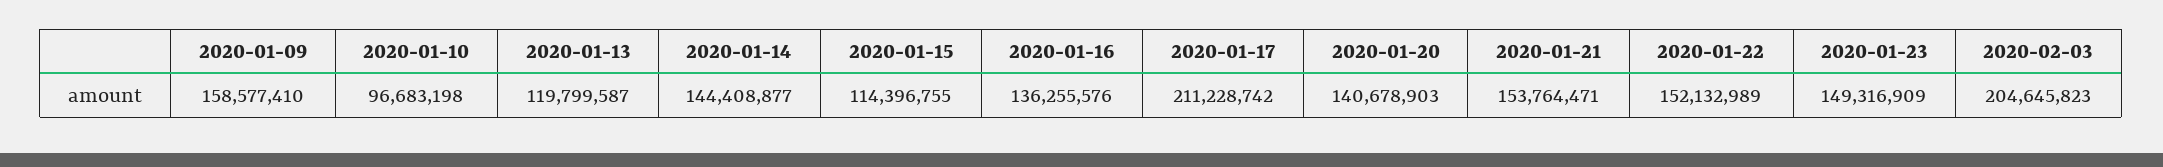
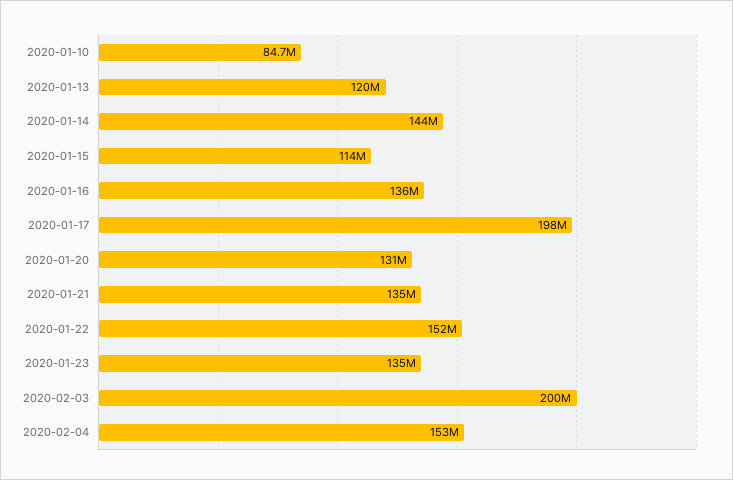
2020-01-09: 158577410 -> none
2020-01-10: 96683198 -> 84700000
2020-01-17: 211228742 -> 198000000
2020-01-20: 140678903 -> 131000000
2020-01-21: 153764471 -> 135000000
2020-01-23: 149316909 -> 135000000
2020-02-03: 204645823 -> 200000000
2020-02-04: none -> 153000000

